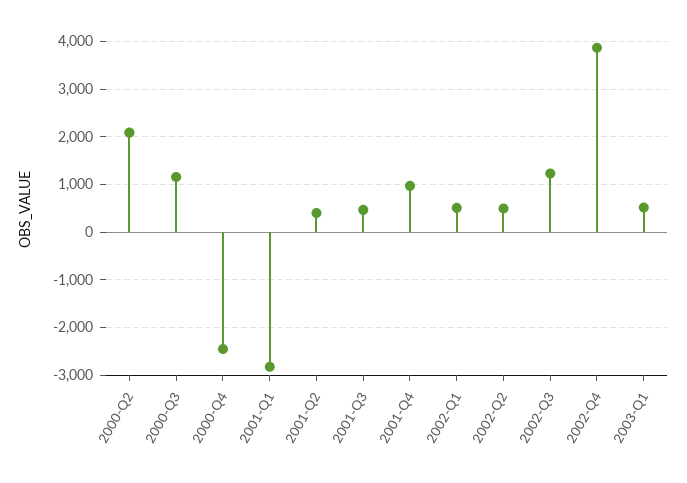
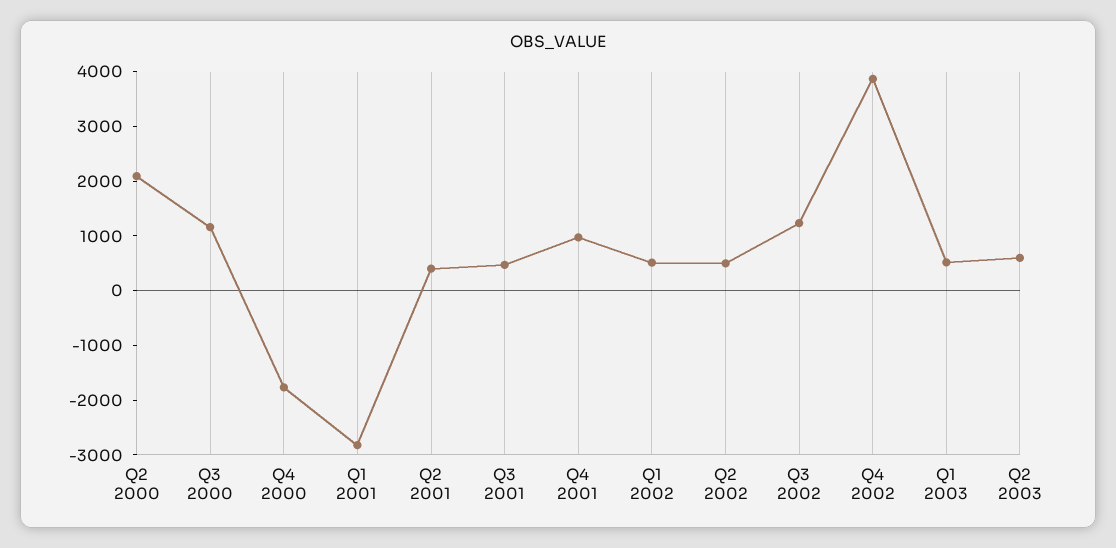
2000-Q4: -2400 -> -1800
Q2 2003: none -> 600

